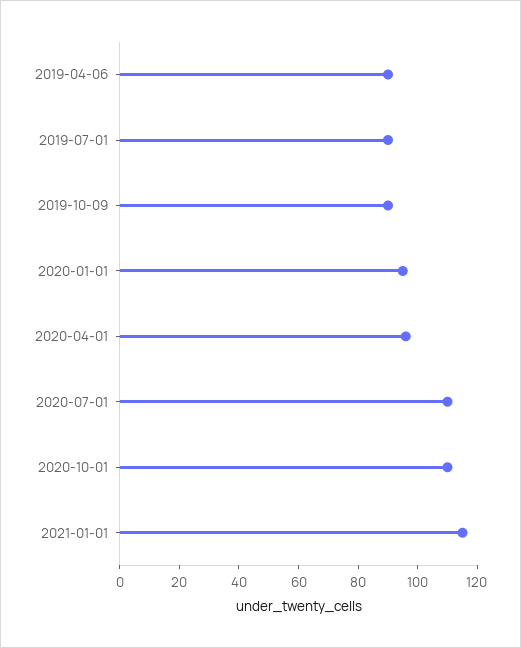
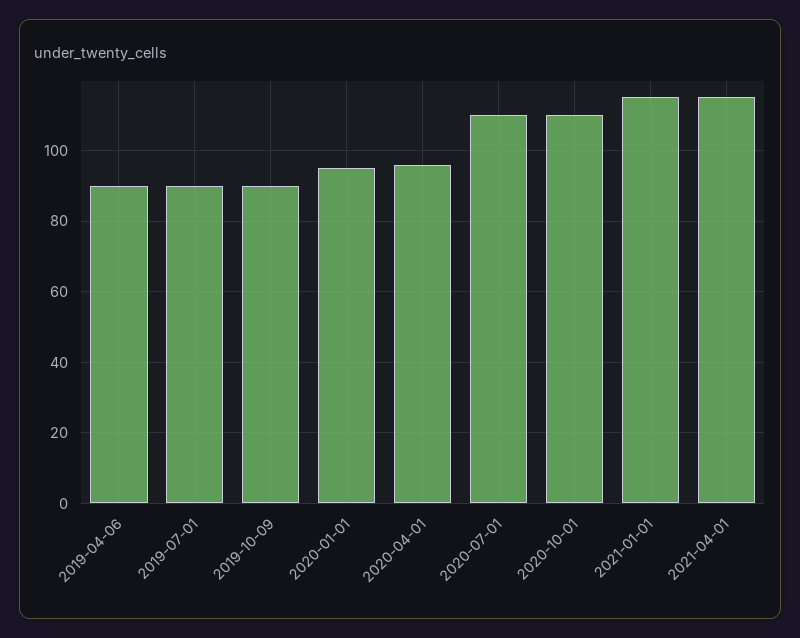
2021-04-01: none -> 115

